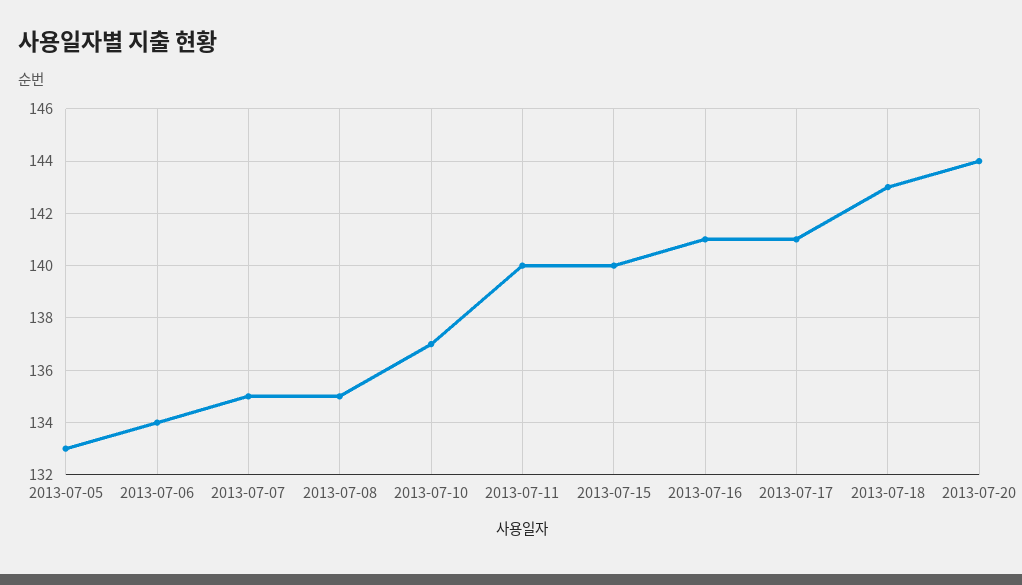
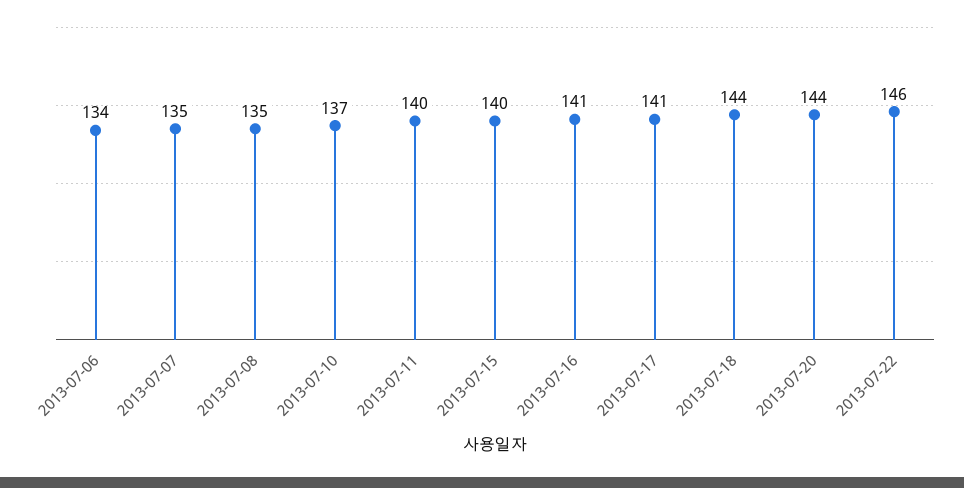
2013-07-05: 133 -> none
2013-07-18: 143 -> 144
2013-07-22: none -> 146

